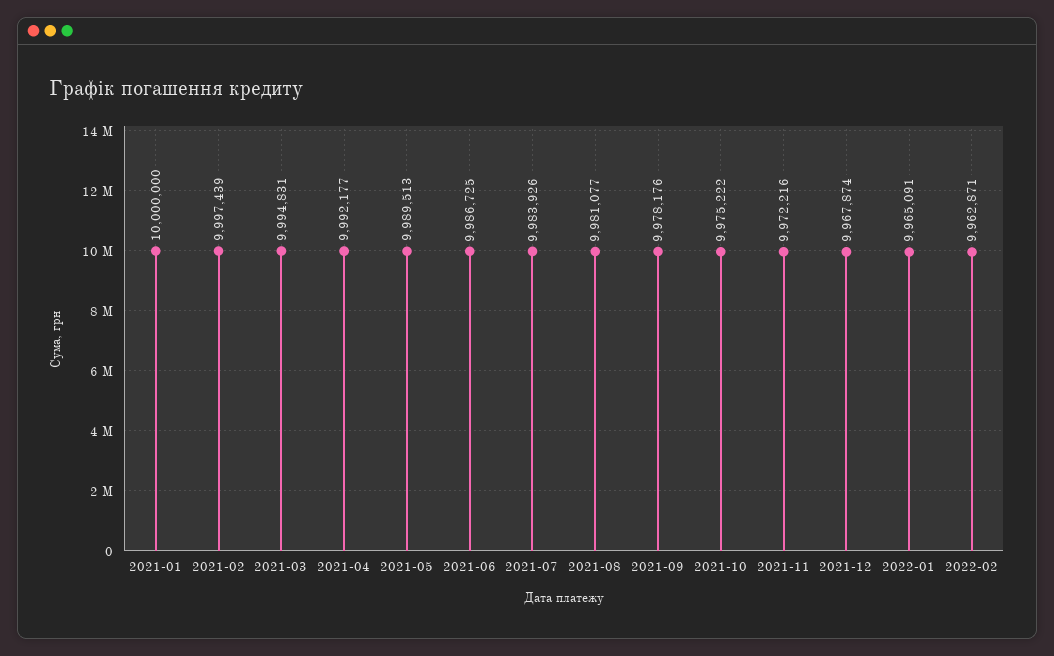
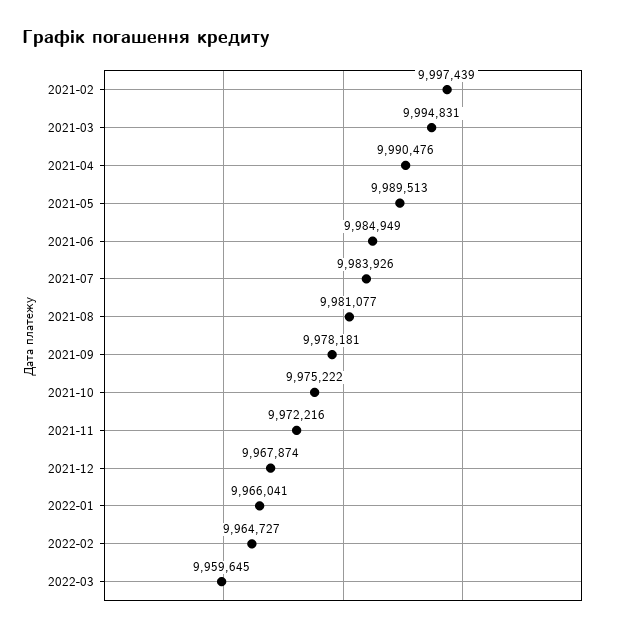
2021-01: 10000000 -> none
2021-04: 9992177 -> 9990476
2021-06: 9986725 -> 9984949
2021-09: 9978176 -> 9978181
2022-01: 9965091 -> 9966041
2022-02: 9962871 -> 9964727
2022-03: none -> 9959645

